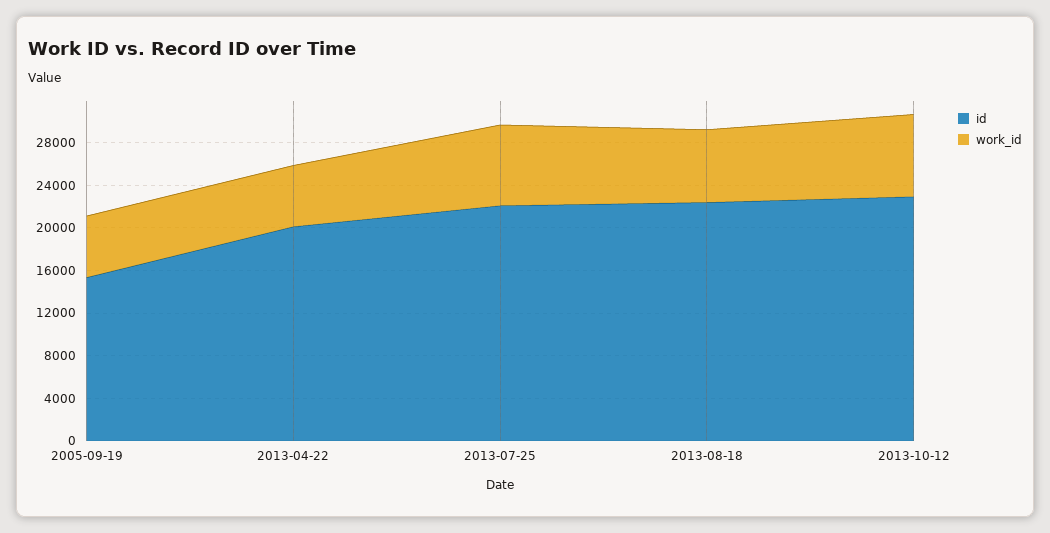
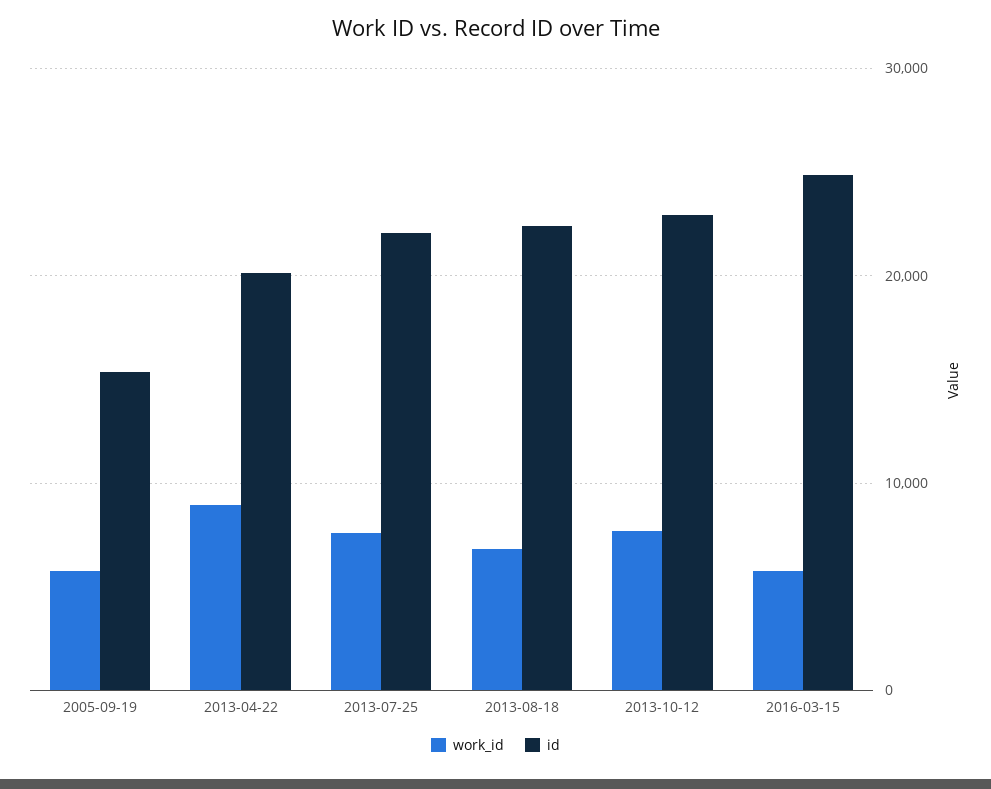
work_id, 2013-04-22: 6000 -> 9000
work_id, 2016-03-15: none -> 6000
id, 2016-03-15: none -> 25000

